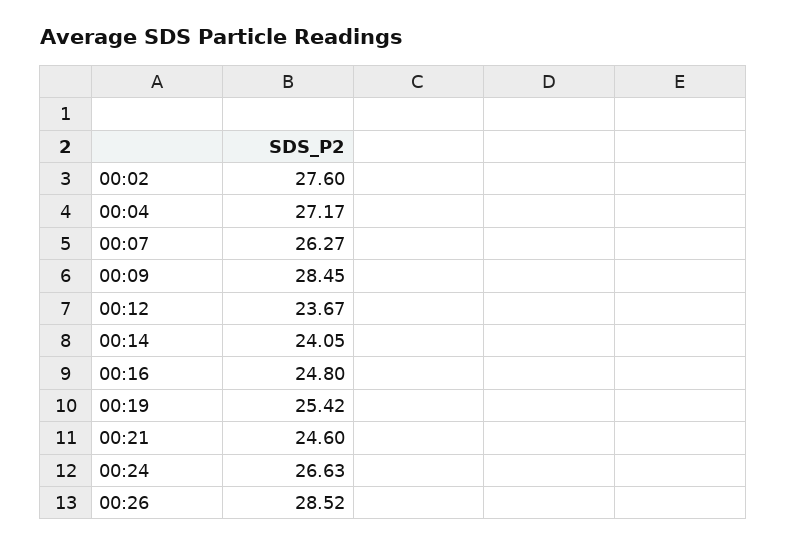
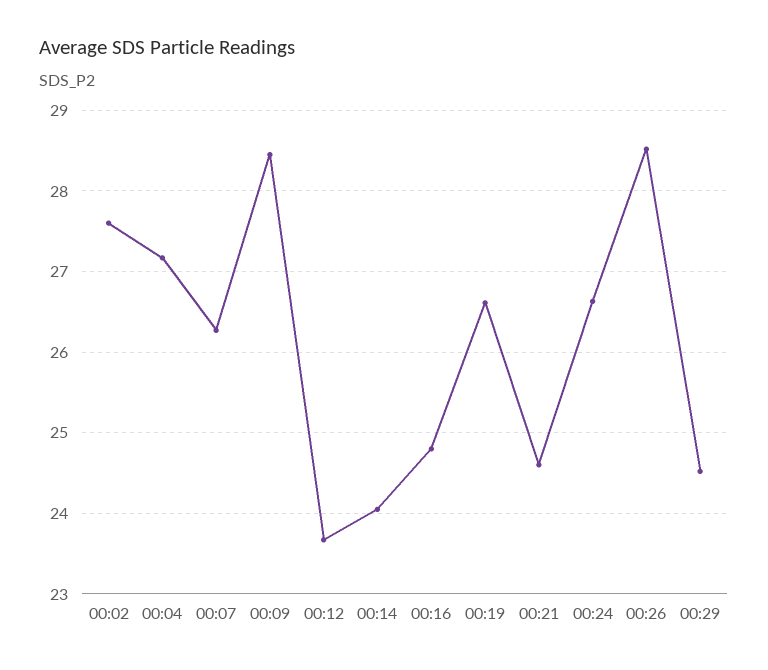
00:19: 25.42 -> 26.6
00:29: none -> 24.5

